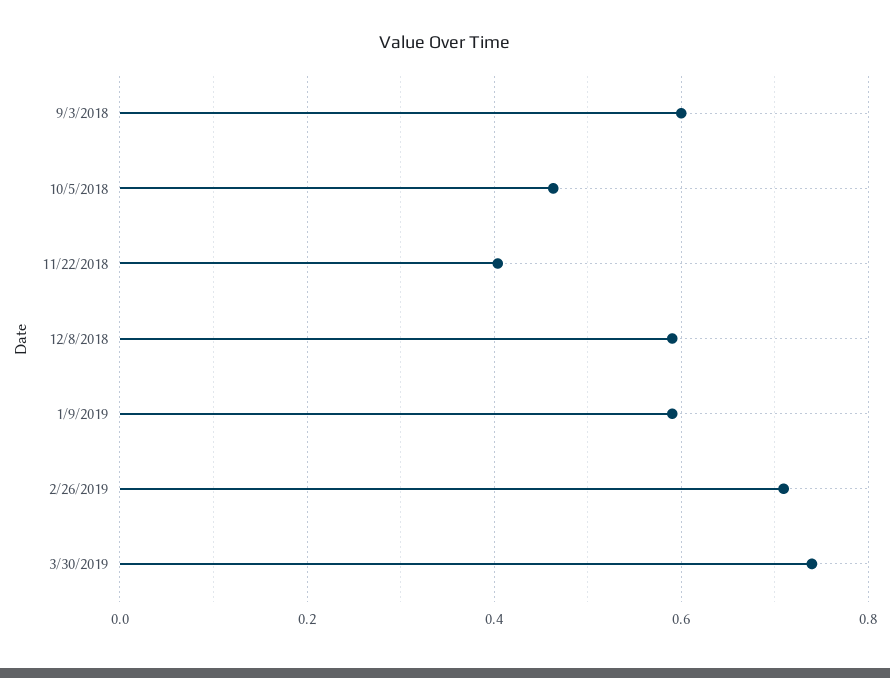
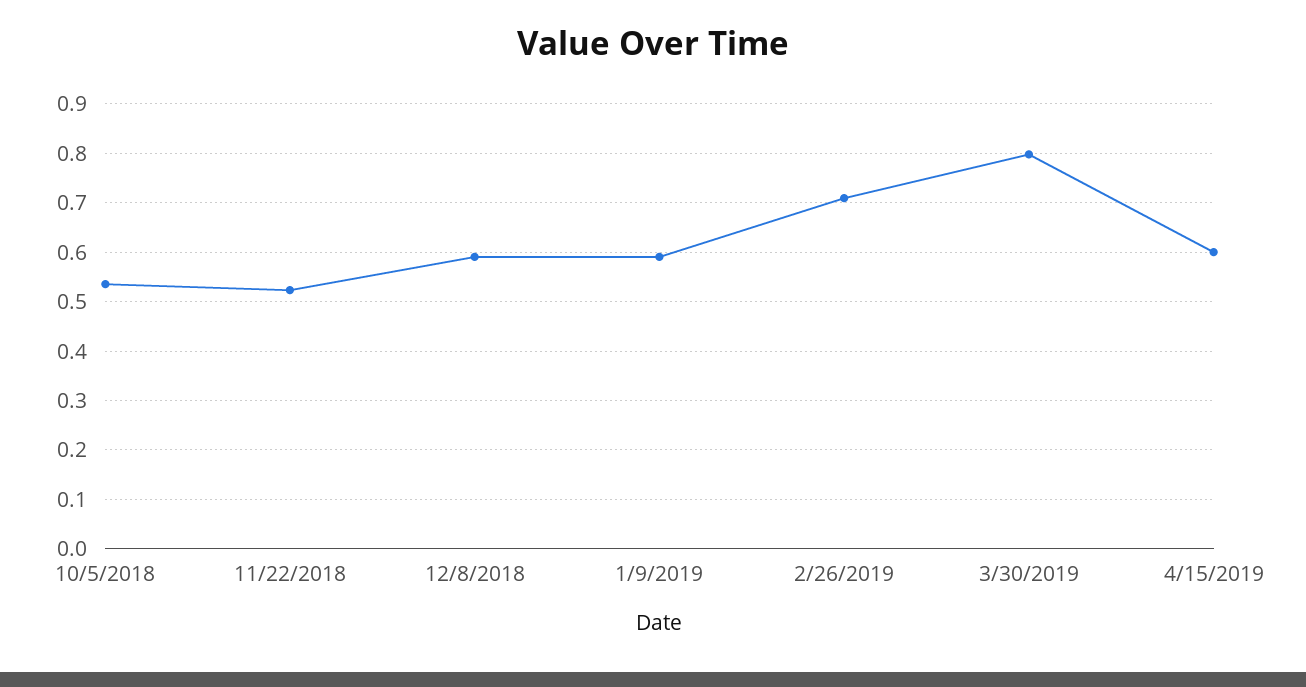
9/3/2018: 0.6 -> none
10/5/2018: 0.46 -> 0.54
11/22/2018: 0.4 -> 0.52
3/30/2019: 0.74 -> 0.8
4/15/2019: none -> 0.6

